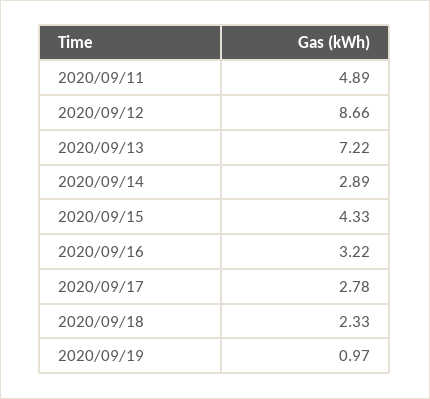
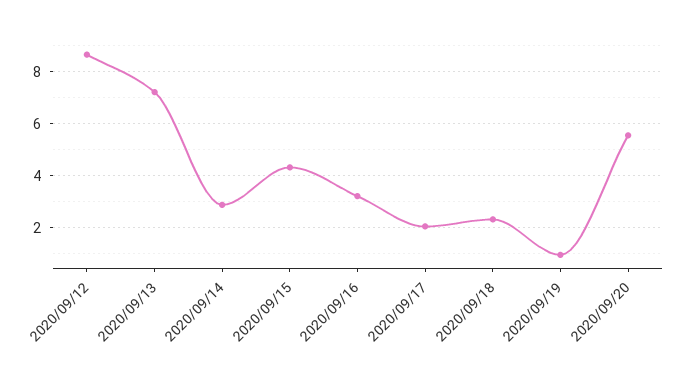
2020/09/11: 4.89 -> none
2020/09/17: 2.78 -> 2
2020/09/20: none -> 5.5

